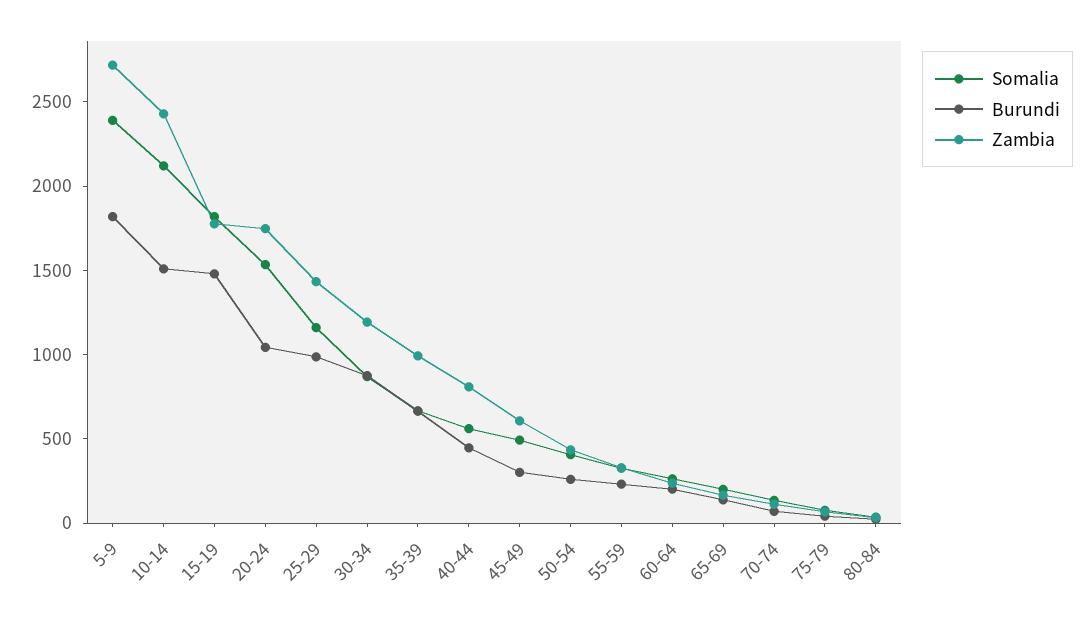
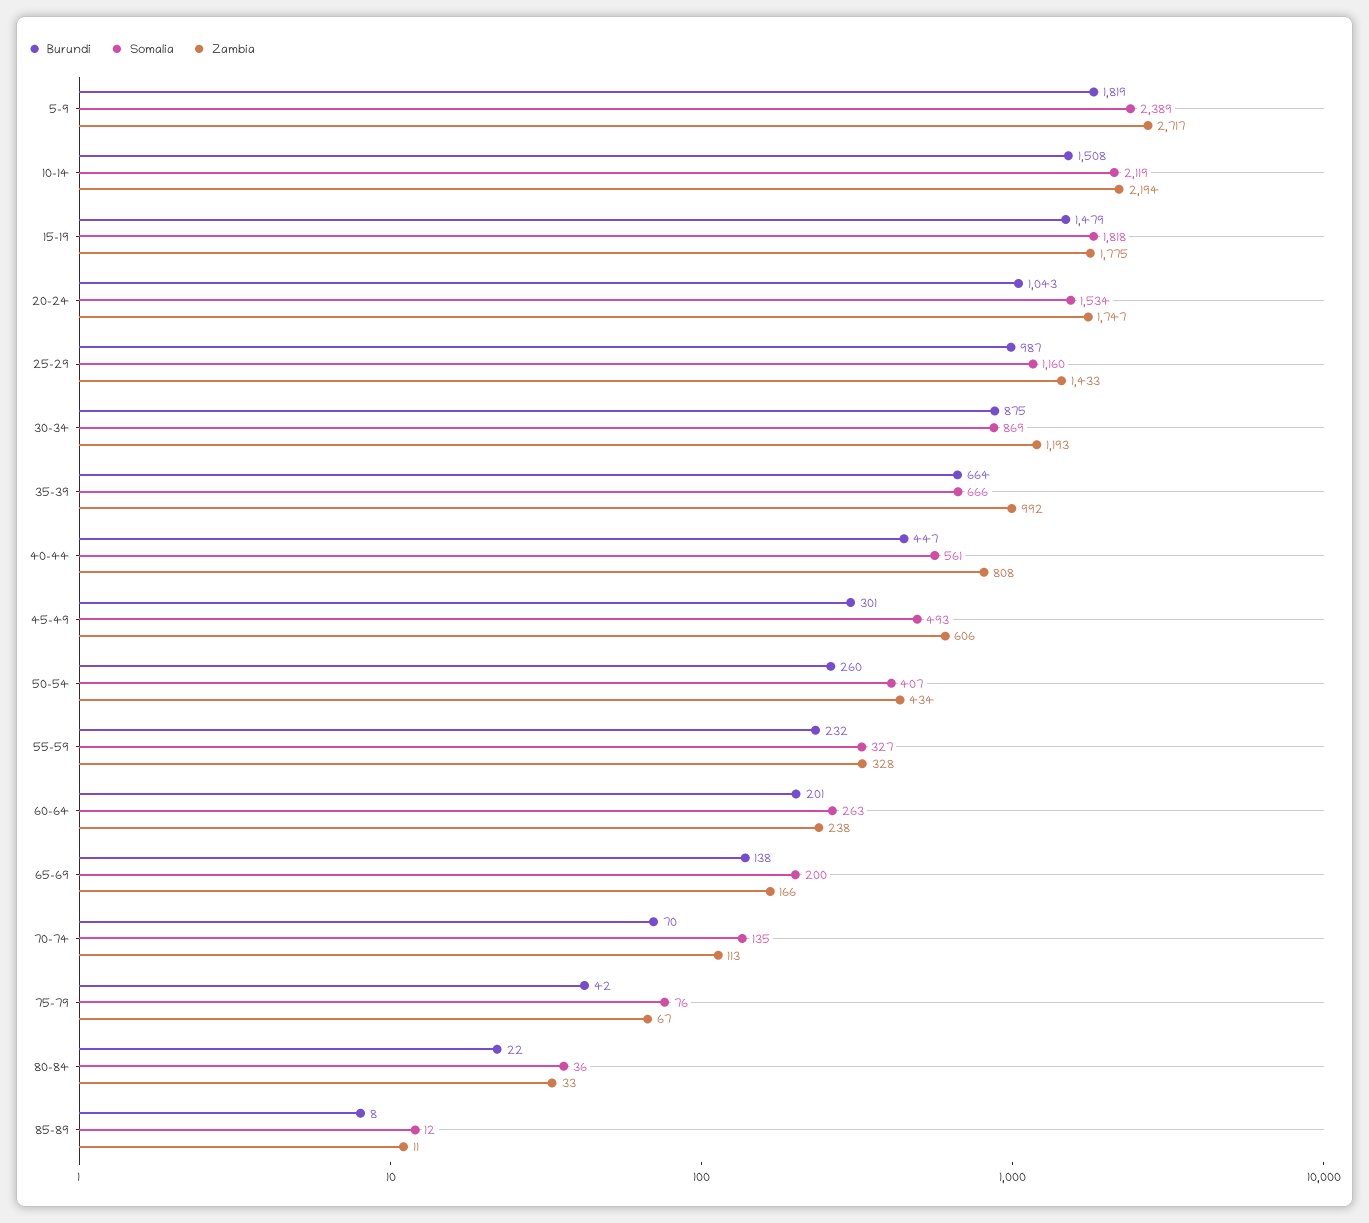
Zambia, 10-14: 2400 -> 2194
Burundi, 85-89: none -> 8
Somalia, 85-89: none -> 12
Zambia, 85-89: none -> 11

